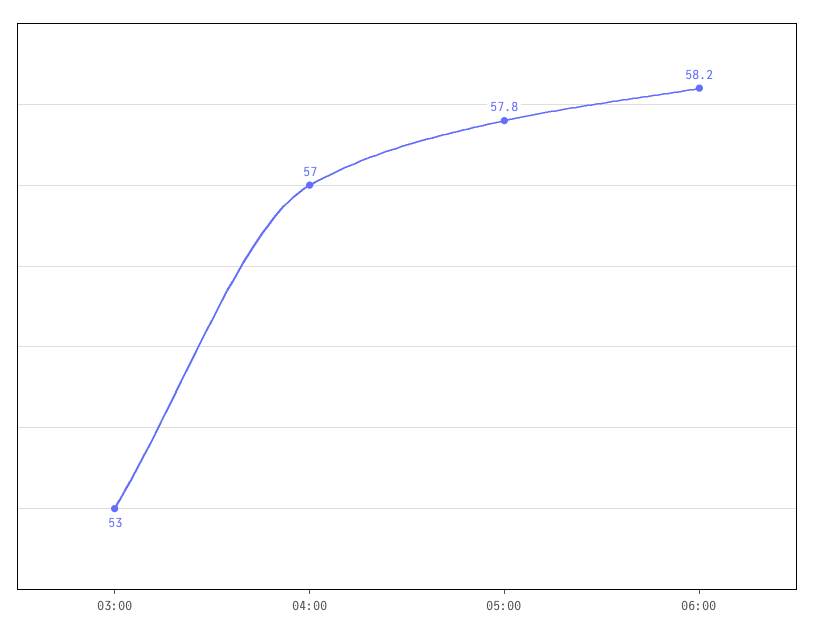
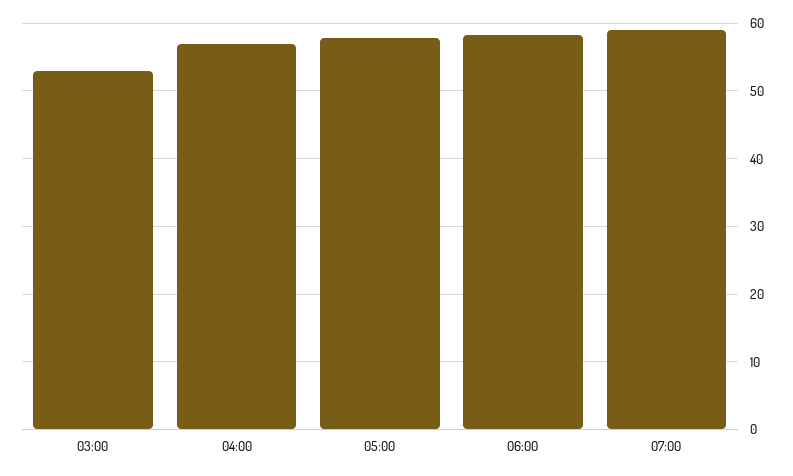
07:00: none -> 59

